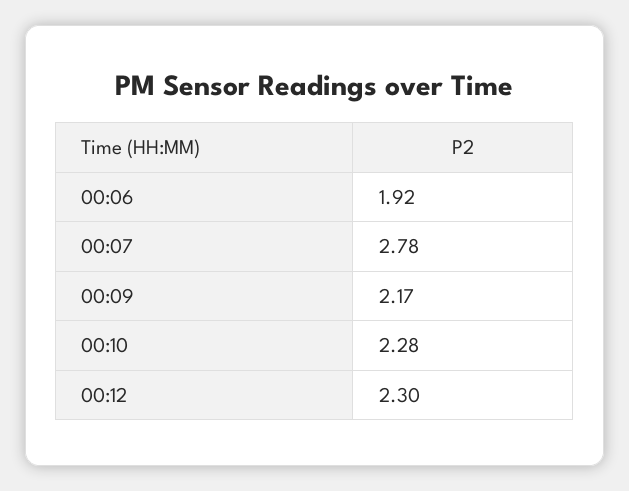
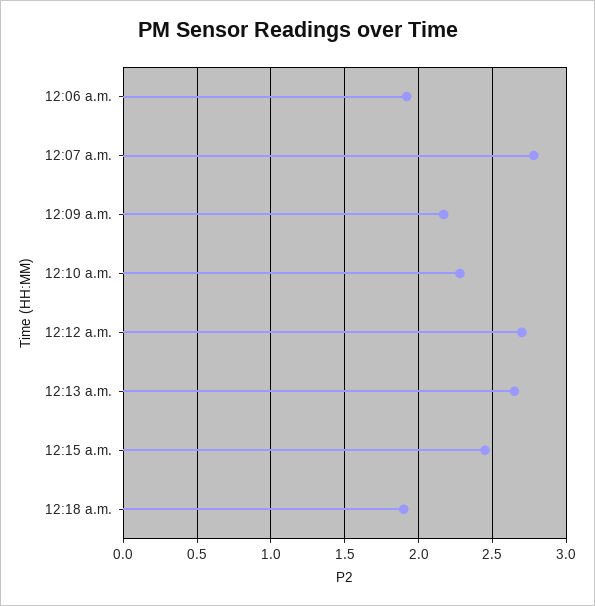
00:12: 2.3 -> 2.7
12:13 a.m.: none -> 2.65
12:15 a.m.: none -> 2.45
12:18 a.m.: none -> 1.9

